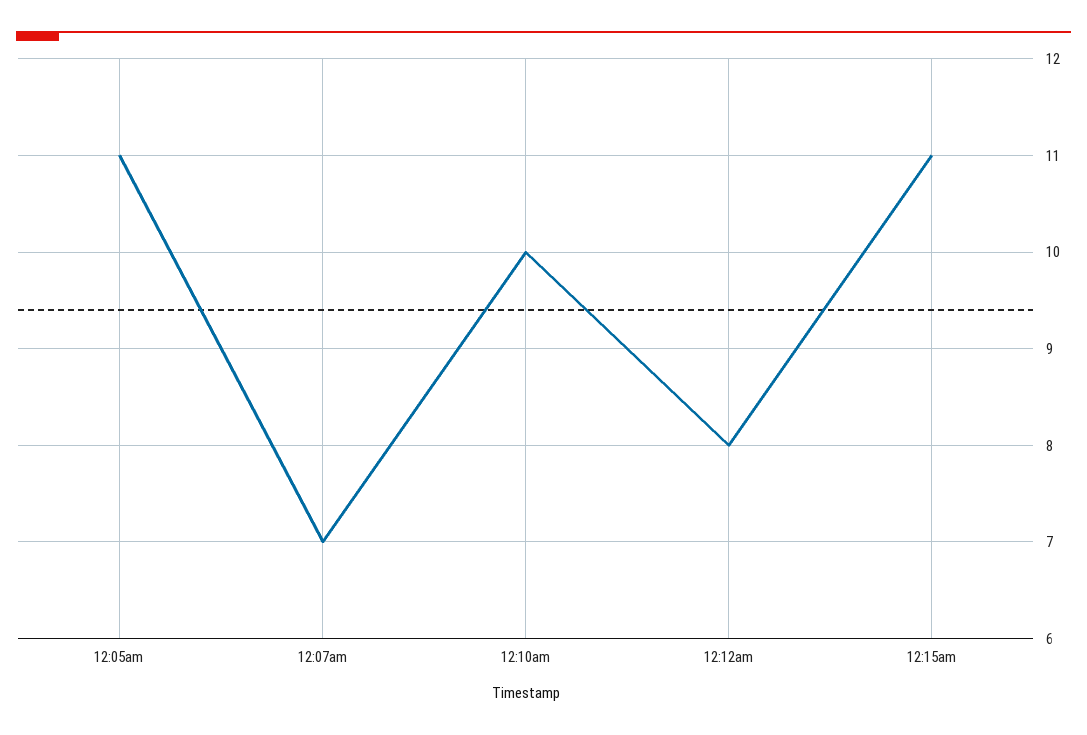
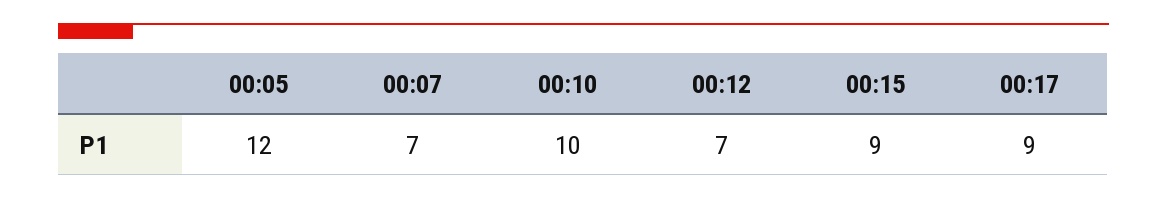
12:05am: 11 -> 12
12:12am: 8 -> 7
12:15am: 11 -> 9
00:17: none -> 9

